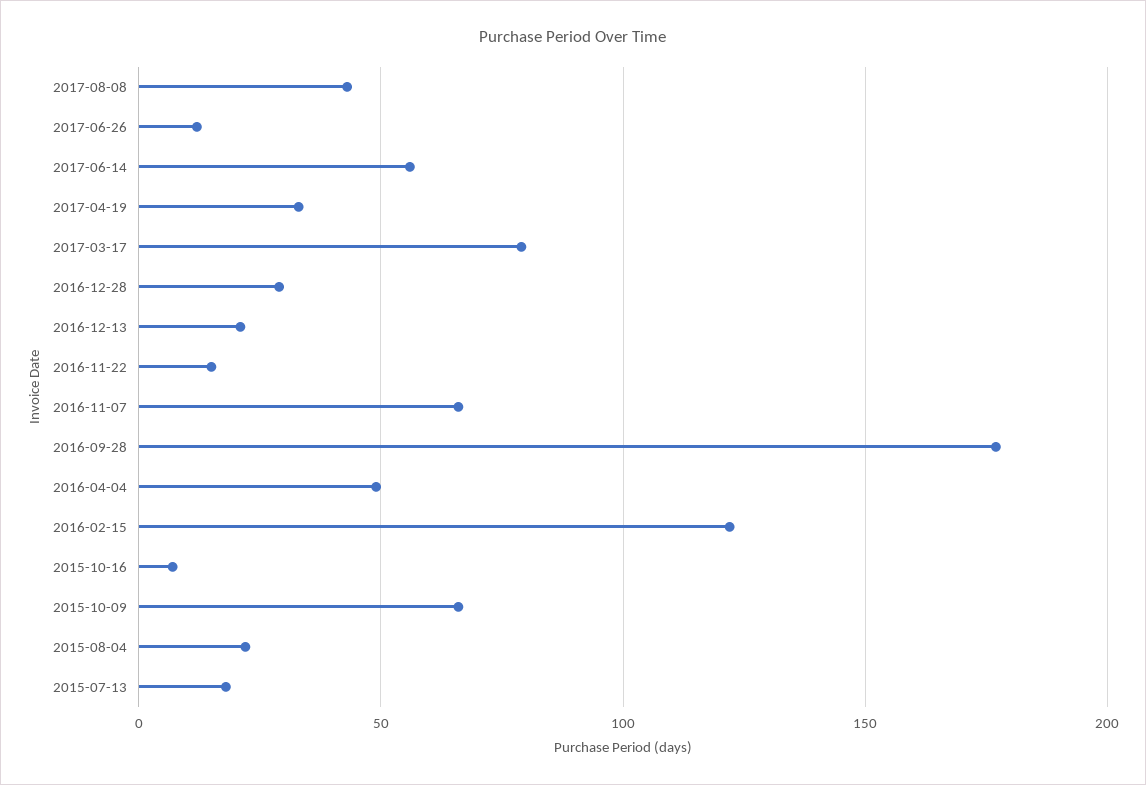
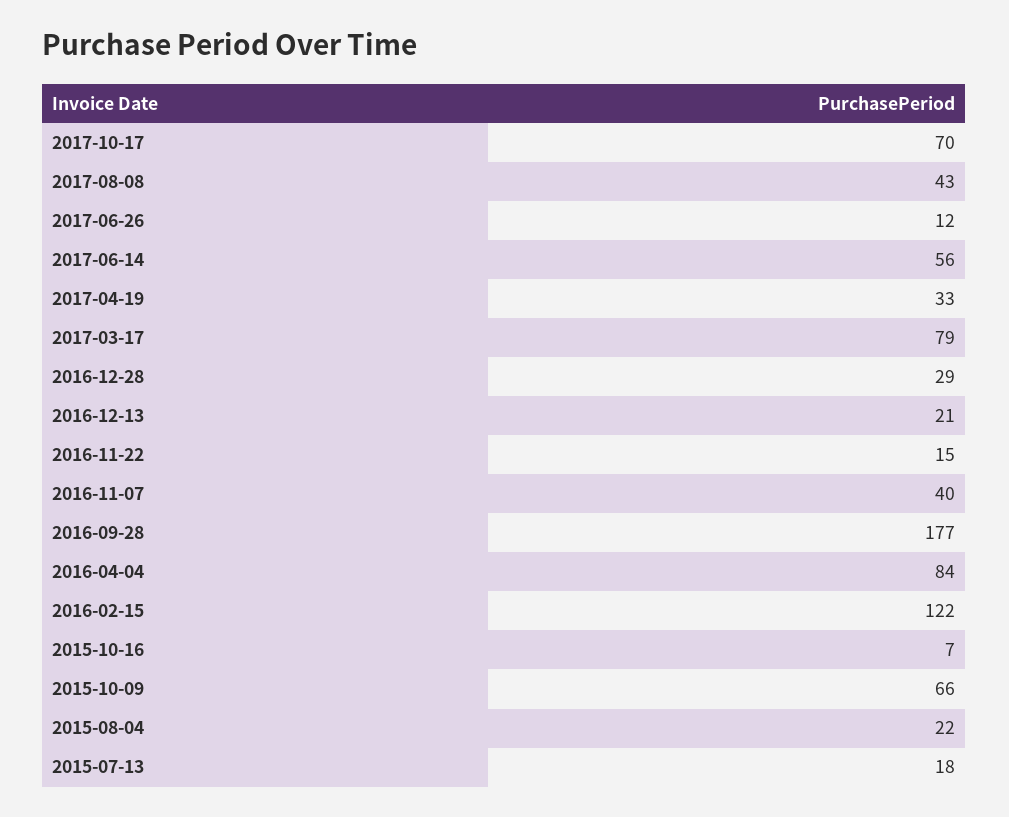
2016-11-07: 65 -> 40
2016-04-04: 50 -> 84
2017-10-17: none -> 70

